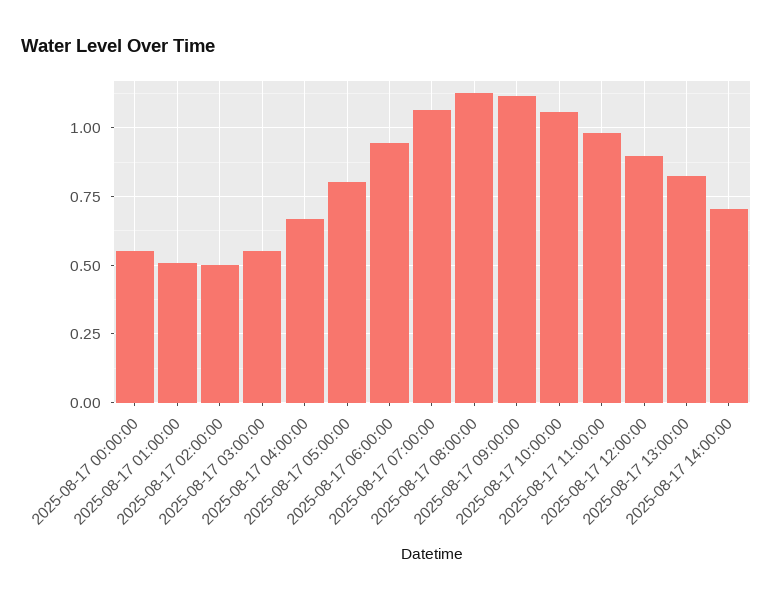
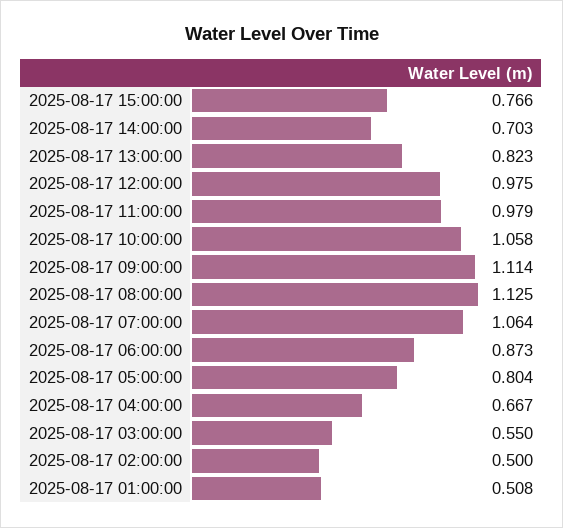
2025-08-17 00:00:00: 0.55 -> none
2025-08-17 06:00:00: 0.95 -> 0.873
2025-08-17 12:00:00: 0.9 -> 0.975
2025-08-17 15:00:00: none -> 0.766

